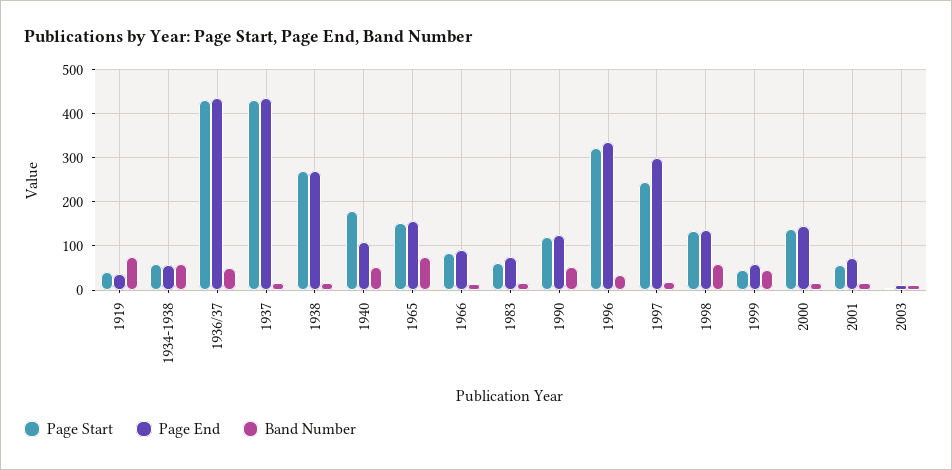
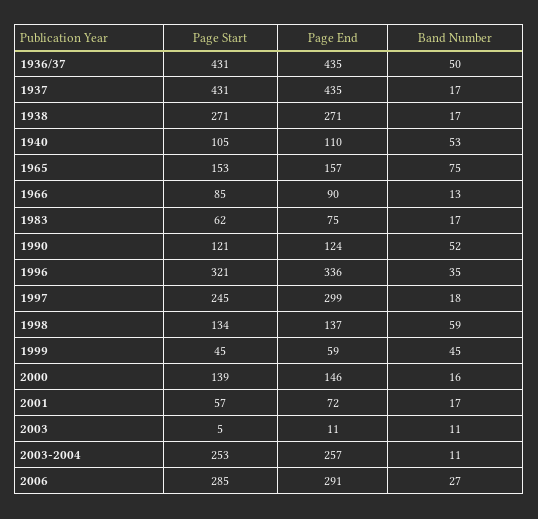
Page Start, 1919: 40 -> none
Page End, 1919: 40 -> none
Band Number, 1919: 80 -> none
Page Start, 1934-1938: 60 -> none
Page End, 1934-1938: 60 -> none
Band Number, 1934-1938: 60 -> none
Page Start, 1940: 180 -> 105
Page Start, 2003-2004: none -> 253
Page End, 2003-2004: none -> 257
Band Number, 2003-2004: none -> 11
Page Start, 2006: none -> 285
Page End, 2006: none -> 291
Band Number, 2006: none -> 27

